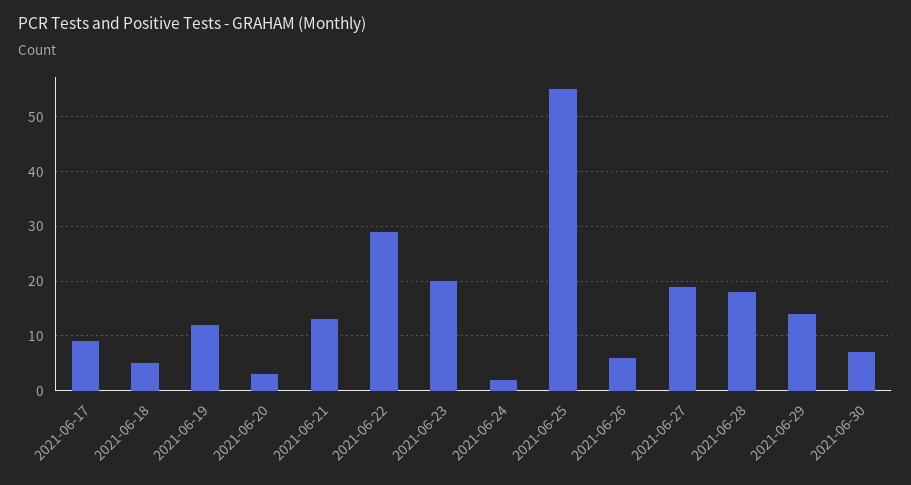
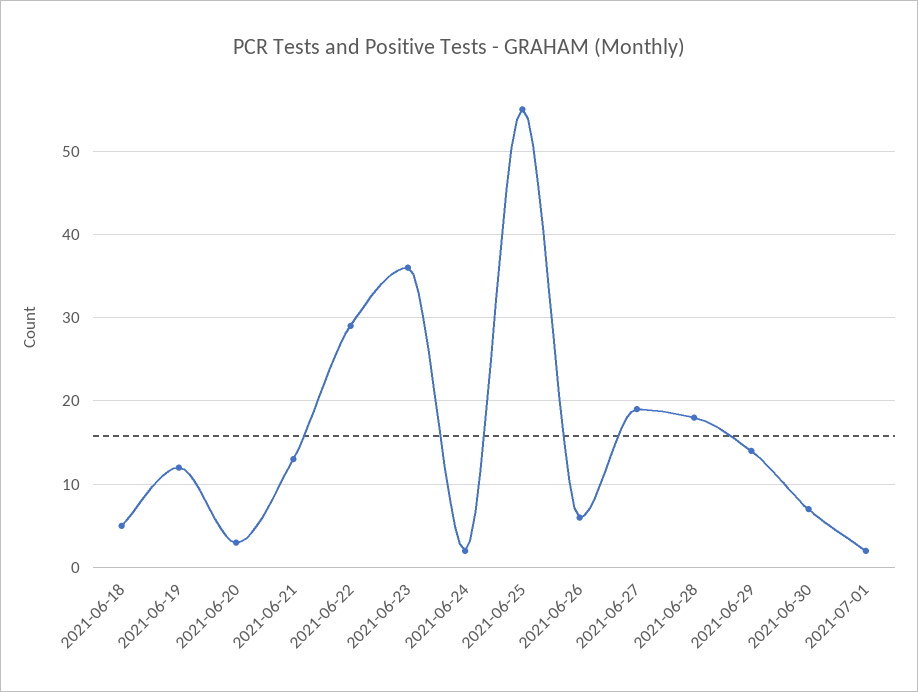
2021-06-17: 10 -> none
2021-06-23: 20 -> 36
2021-07-01: none -> 2

